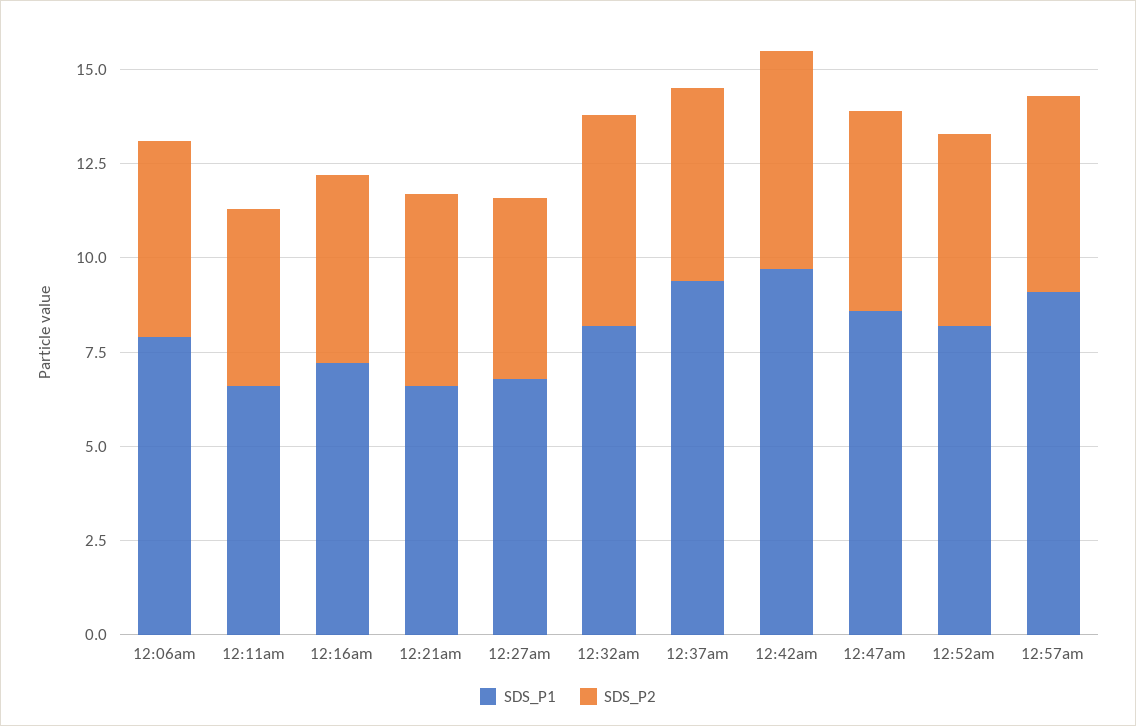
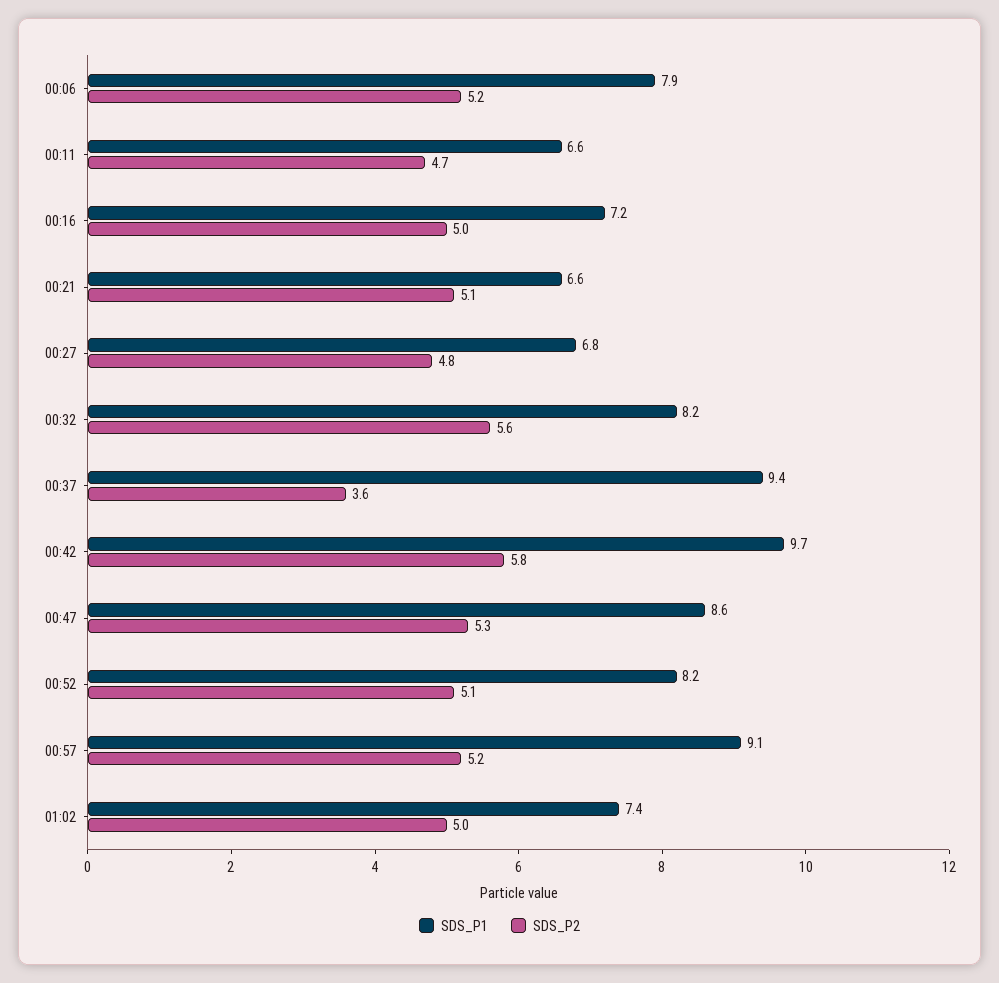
SDS_P2, 12:37am: 5 -> 3.6
SDS_P1, 01:02: none -> 7.4
SDS_P2, 01:02: none -> 5

